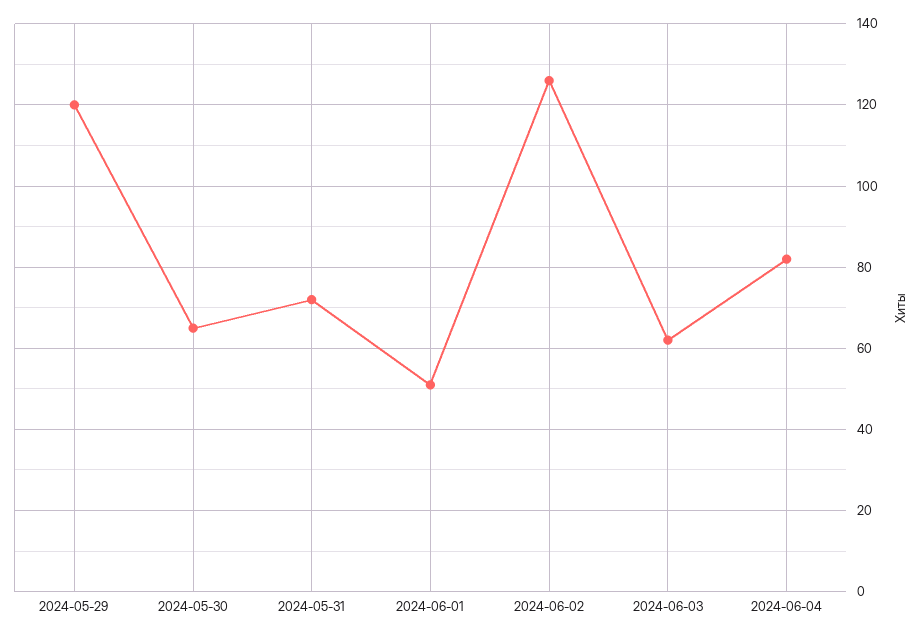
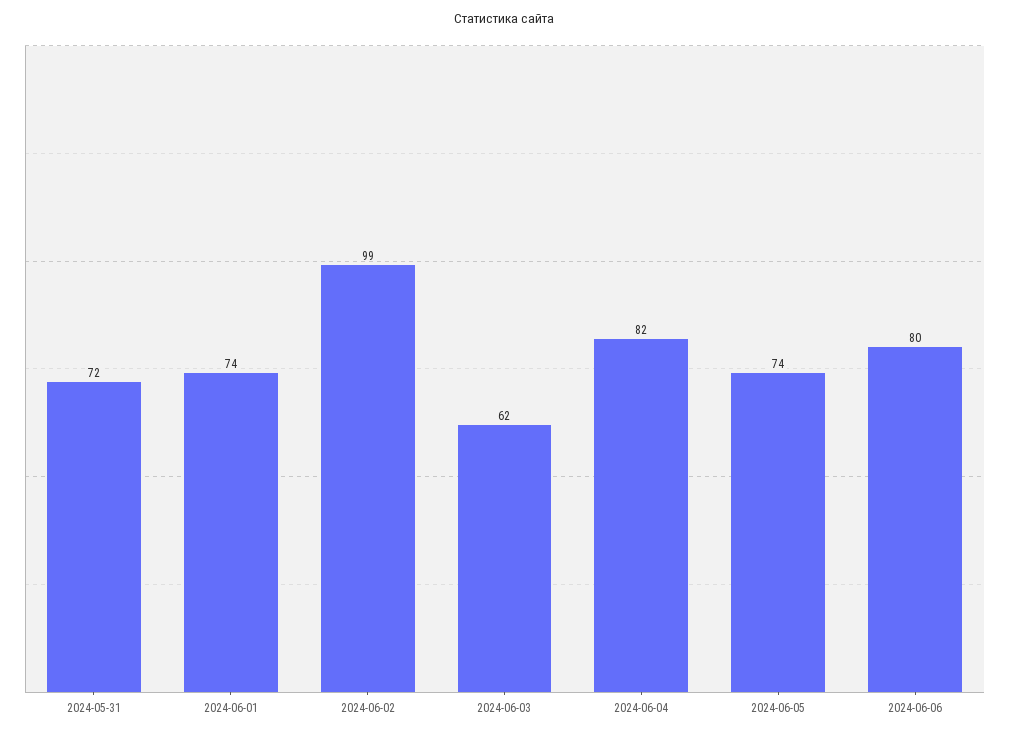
2024-05-29: 120 -> none
2024-05-30: 65 -> none
2024-06-01: 50 -> 74
2024-06-02: 125 -> 99
2024-06-05: none -> 74
2024-06-06: none -> 80

